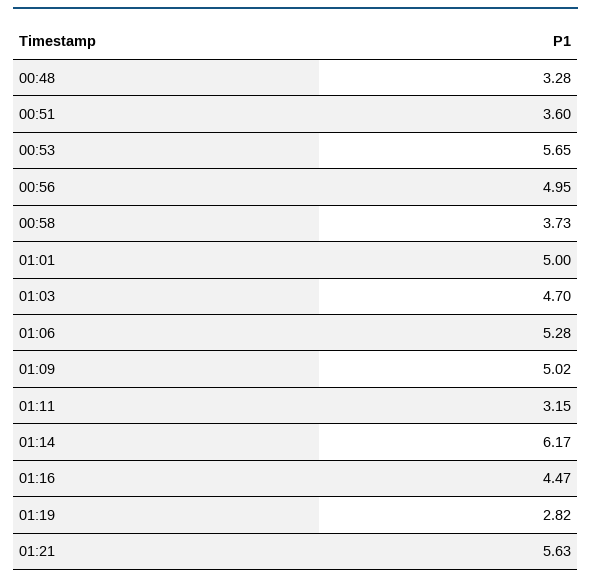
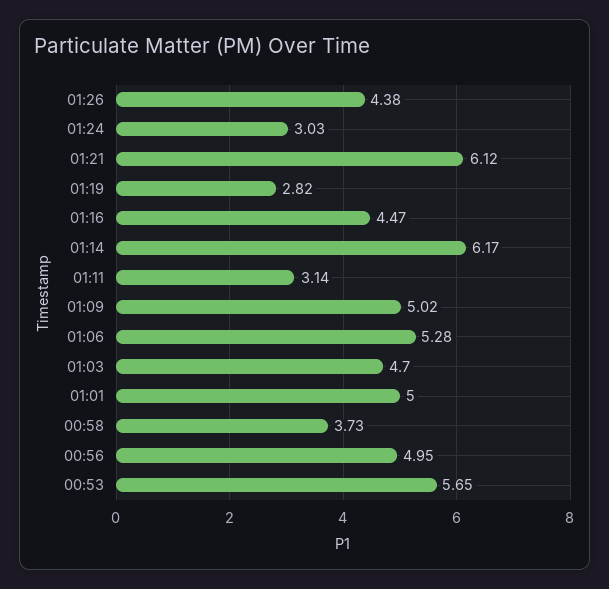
00:48: 3.28 -> none
00:51: 3.6 -> none
01:11: 3.15 -> 3.14
01:21: 5.63 -> 6.12
01:26: none -> 4.38
01:24: none -> 3.03

